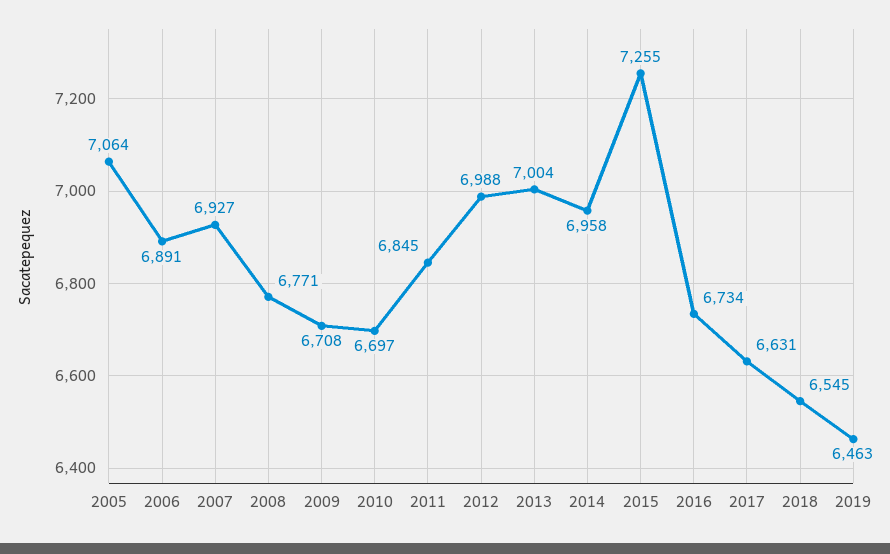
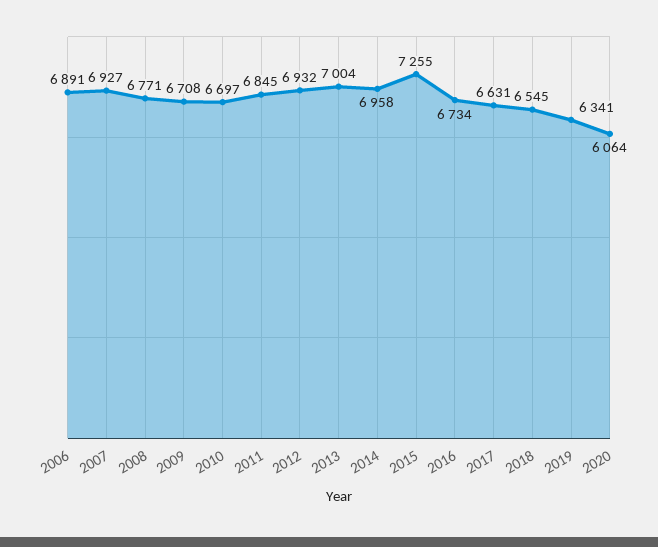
2005: 7064 -> none
2012: 6988 -> 6932
2019: 6463 -> 6341
2020: none -> 6064

